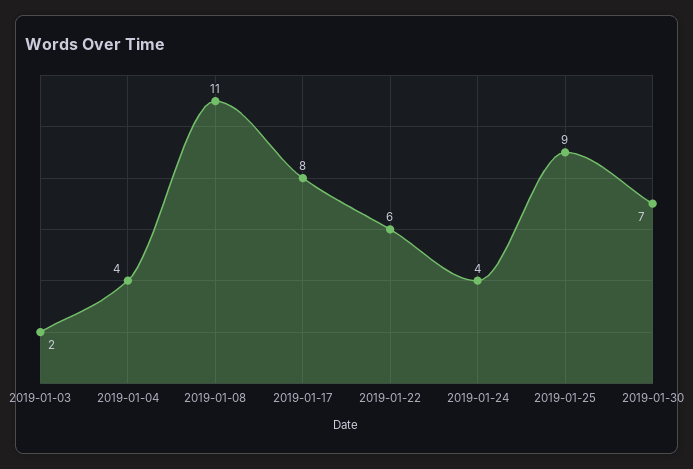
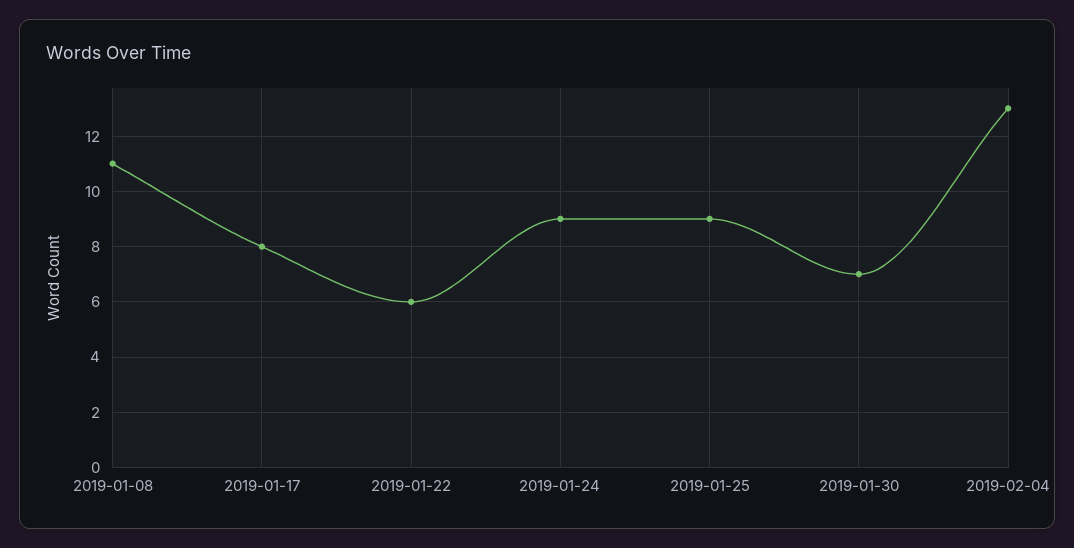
2019-01-03: 2 -> none
2019-01-04: 4 -> none
2019-01-24: 4 -> 9
2019-02-04: none -> 13

